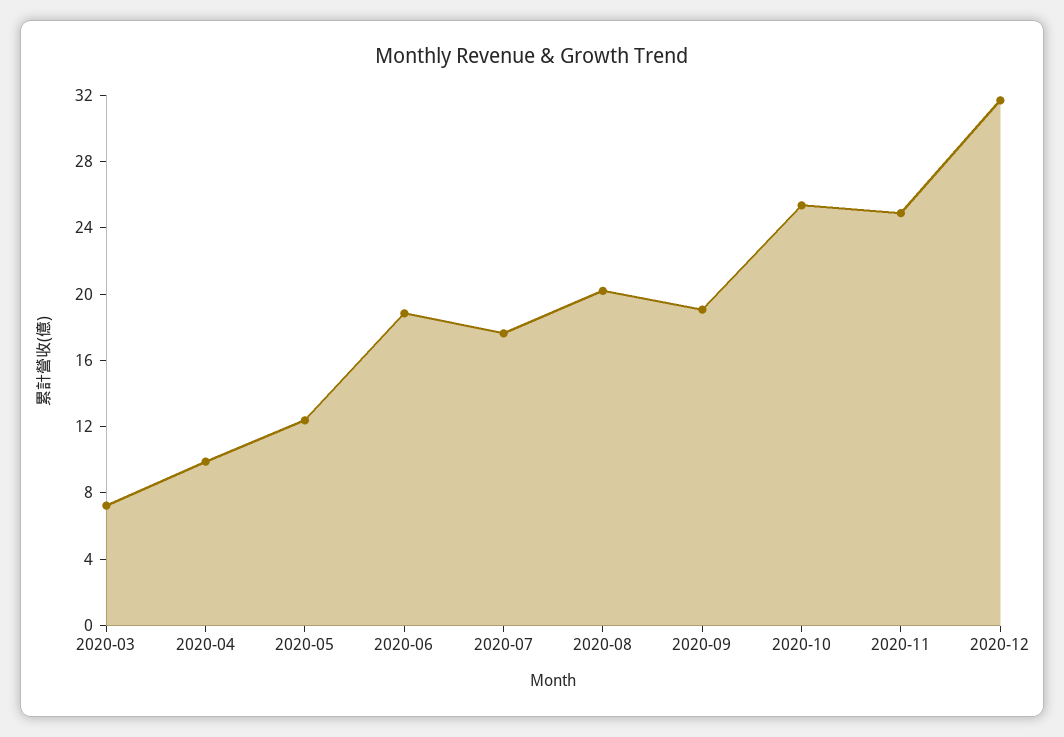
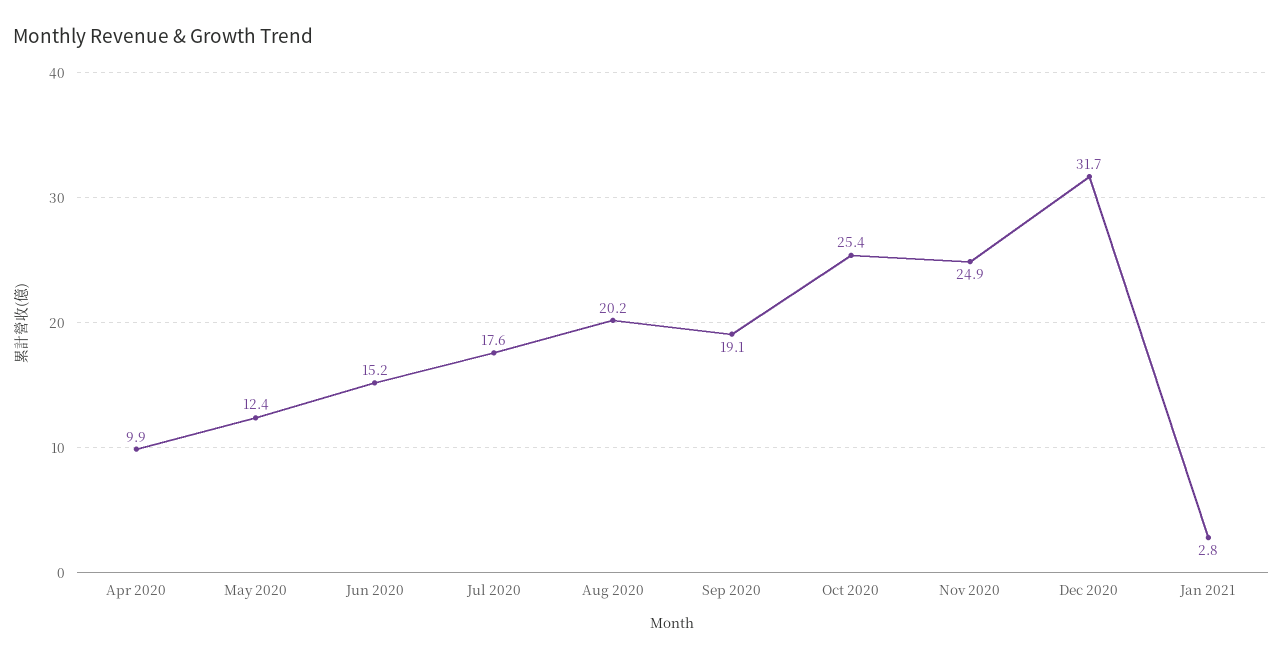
2020-03: 7 -> none
2020-06: 19 -> 15.2
Jan 2021: none -> 2.8

